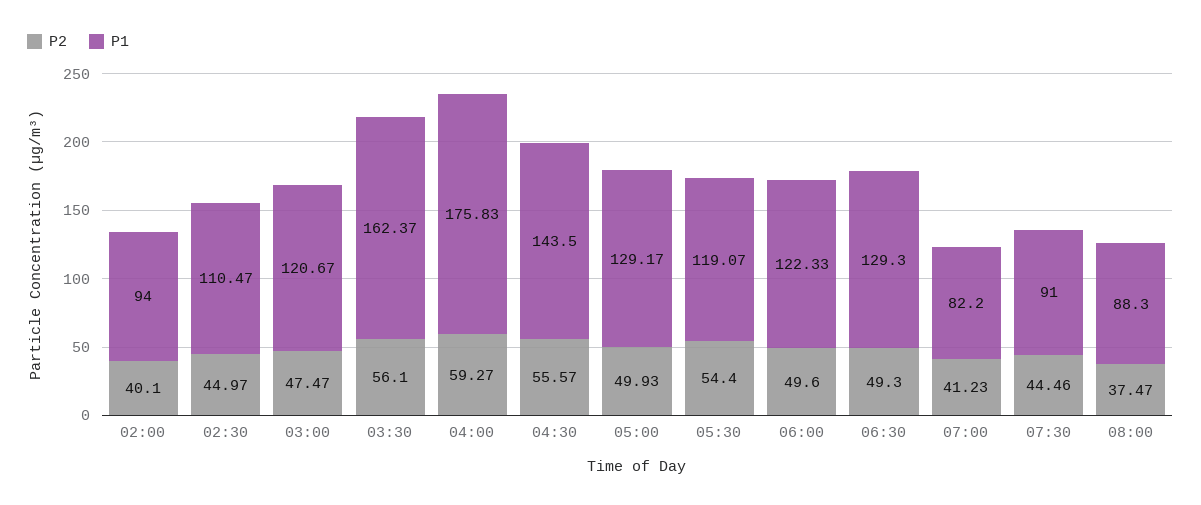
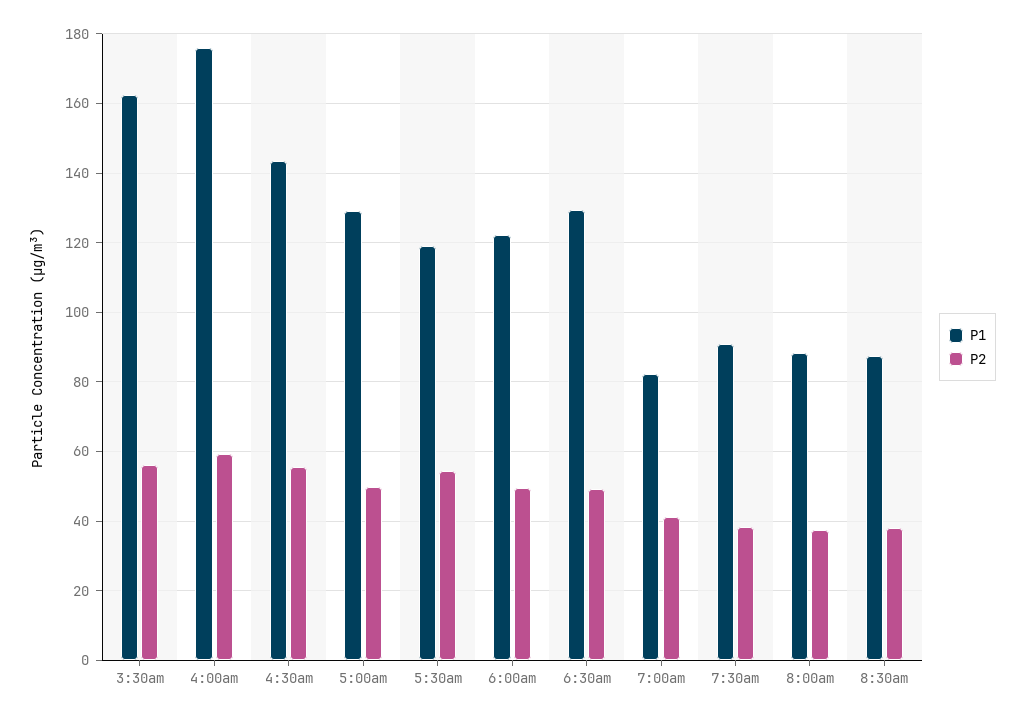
P2, 02:00: 40.1 -> none
P1, 02:00: 94 -> none
P2, 02:30: 44.97 -> none
P1, 02:30: 110.47 -> none
P2, 03:00: 47.47 -> none
P1, 03:00: 120.67 -> none
P2, 07:30: 44.46 -> 38
P1, 8:30am: none -> 88
P2, 8:30am: none -> 38

